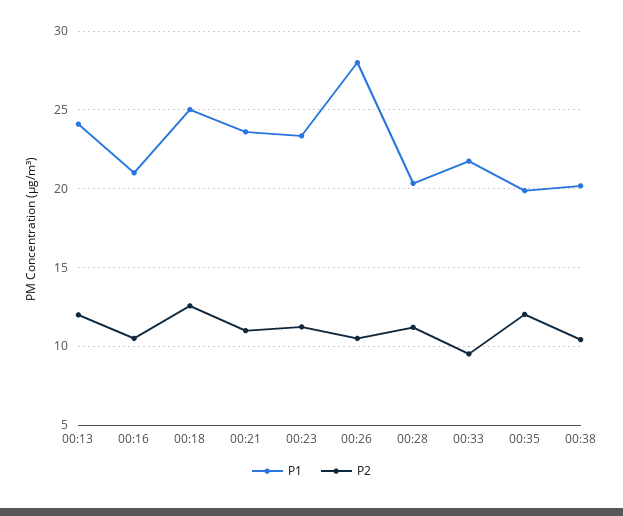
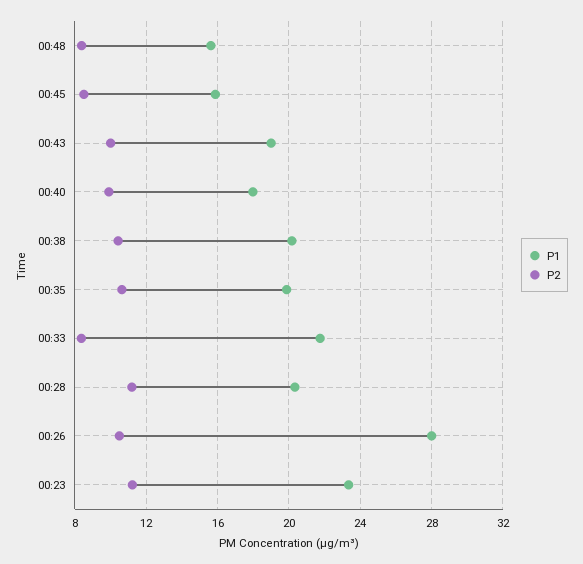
P1, 00:13: 24 -> none
P2, 00:13: 12 -> none
P1, 00:16: 21 -> none
P2, 00:16: 10.5 -> none
P1, 00:18: 25 -> none
P2, 00:18: 12.5 -> none
P1, 00:21: 23.5 -> none
P2, 00:21: 11 -> none
P2, 00:33: 9.5 -> 8.5
P2, 00:35: 12 -> 10.5
P1, 00:48: none -> 15.5
P2, 00:48: none -> 8.5
P1, 00:45: none -> 16
P2, 00:45: none -> 8.5
P1, 00:43: none -> 19
P2, 00:43: none -> 10
P1, 00:40: none -> 18
P2, 00:40: none -> 10

